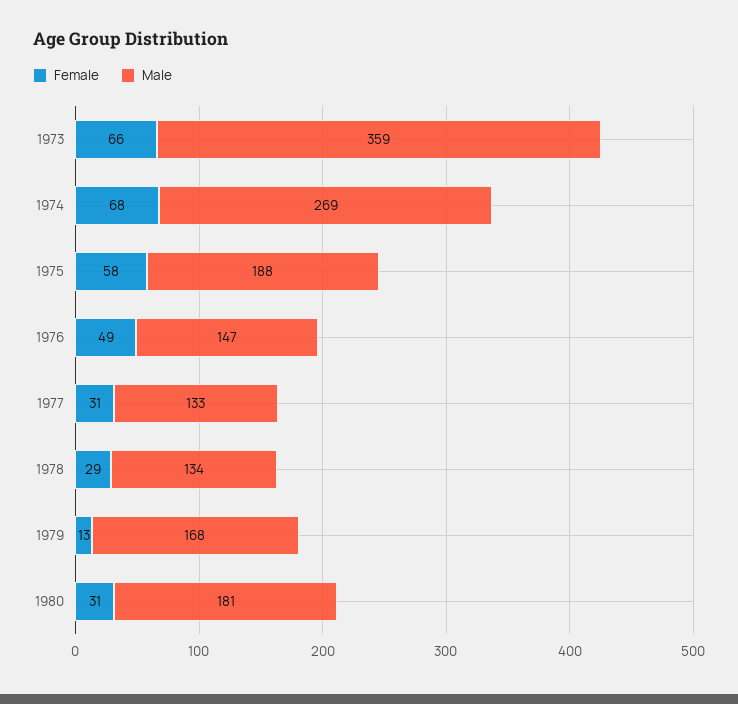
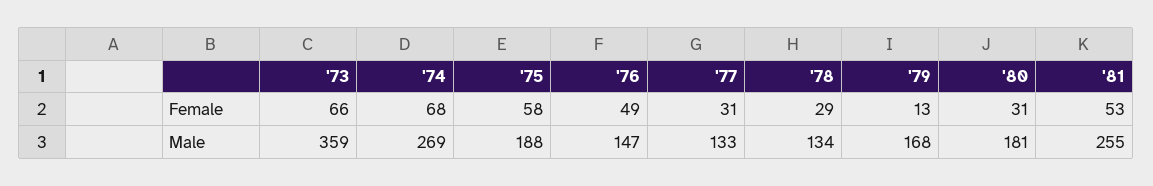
Female, '81: none -> 53
Male, '81: none -> 255

